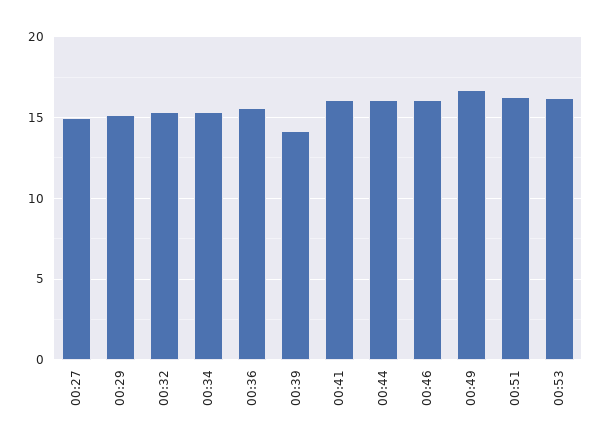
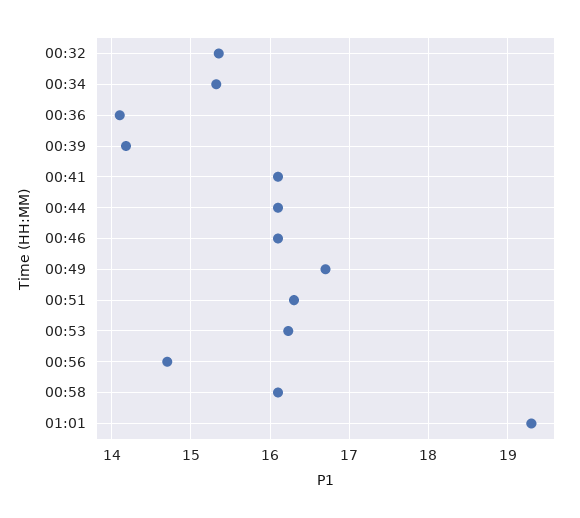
00:27: 15 -> none
00:29: 15 -> none
00:36: 15.5 -> 14.1
00:56: none -> 14.7
00:58: none -> 16.1
01:01: none -> 19.3

